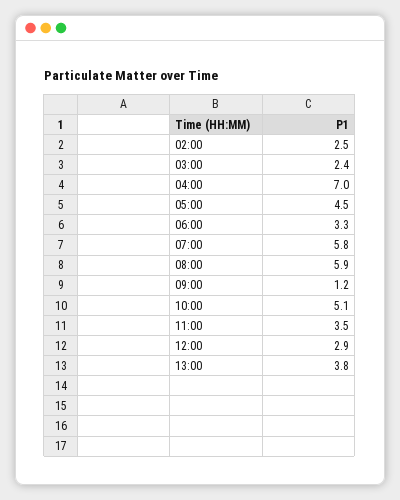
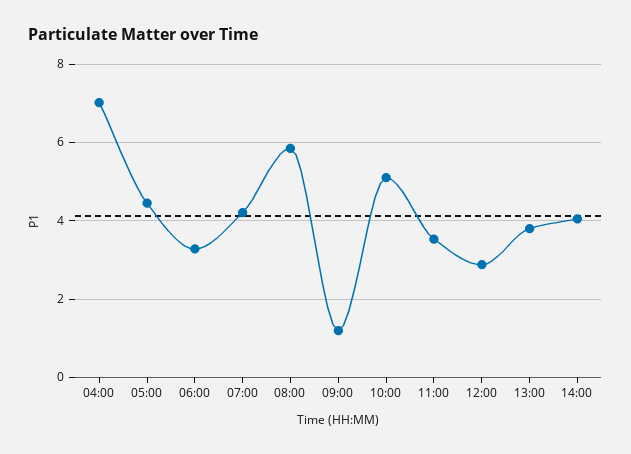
02:00: 2.5 -> none
03:00: 2.4 -> none
07:00: 5.8 -> 4.2
14:00: none -> 4

